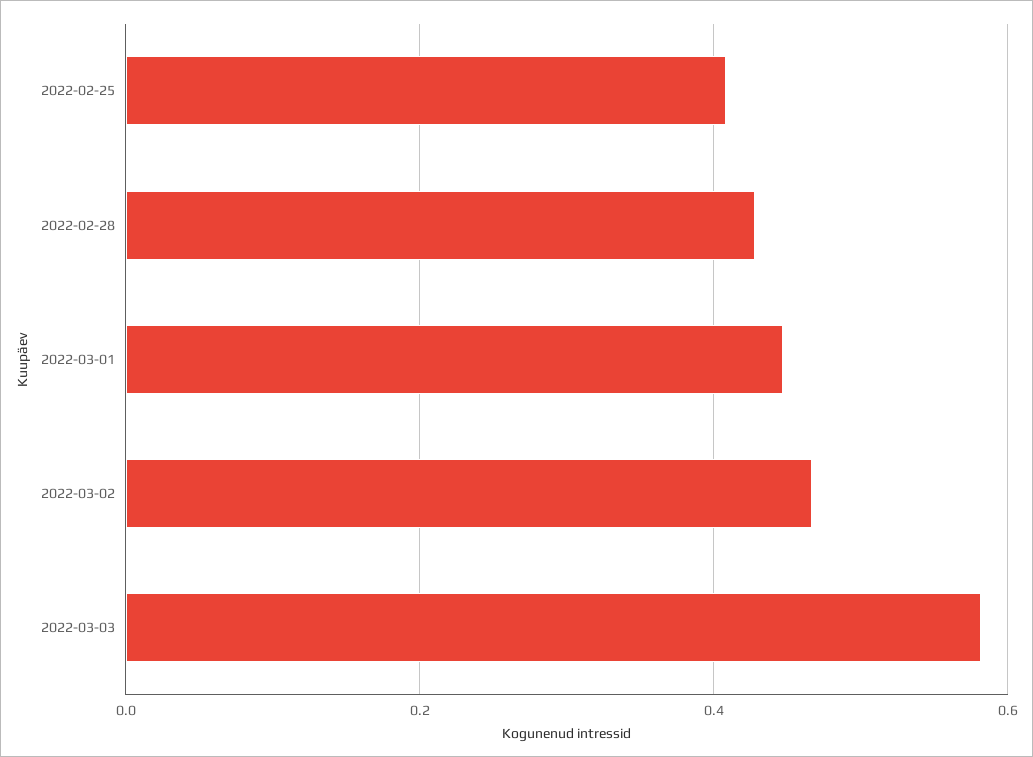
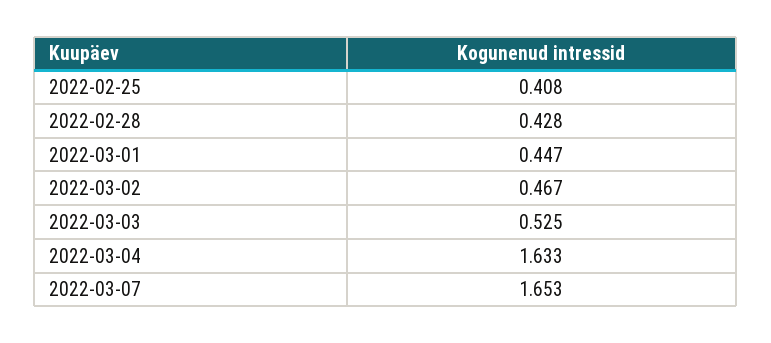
2022-03-03: 0.58 -> 0.525
2022-03-04: none -> 1.633
2022-03-07: none -> 1.653

